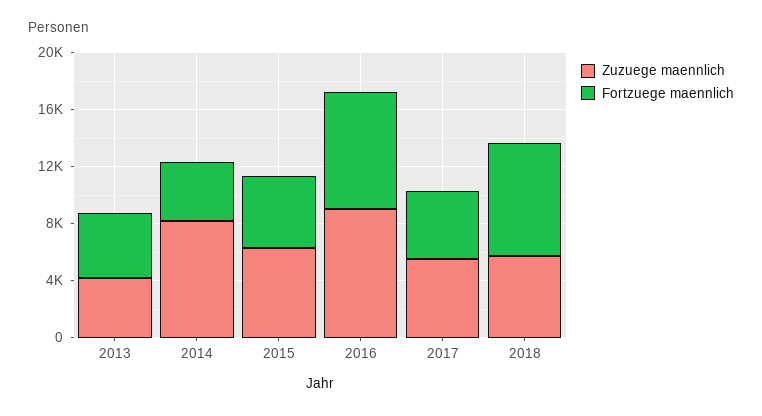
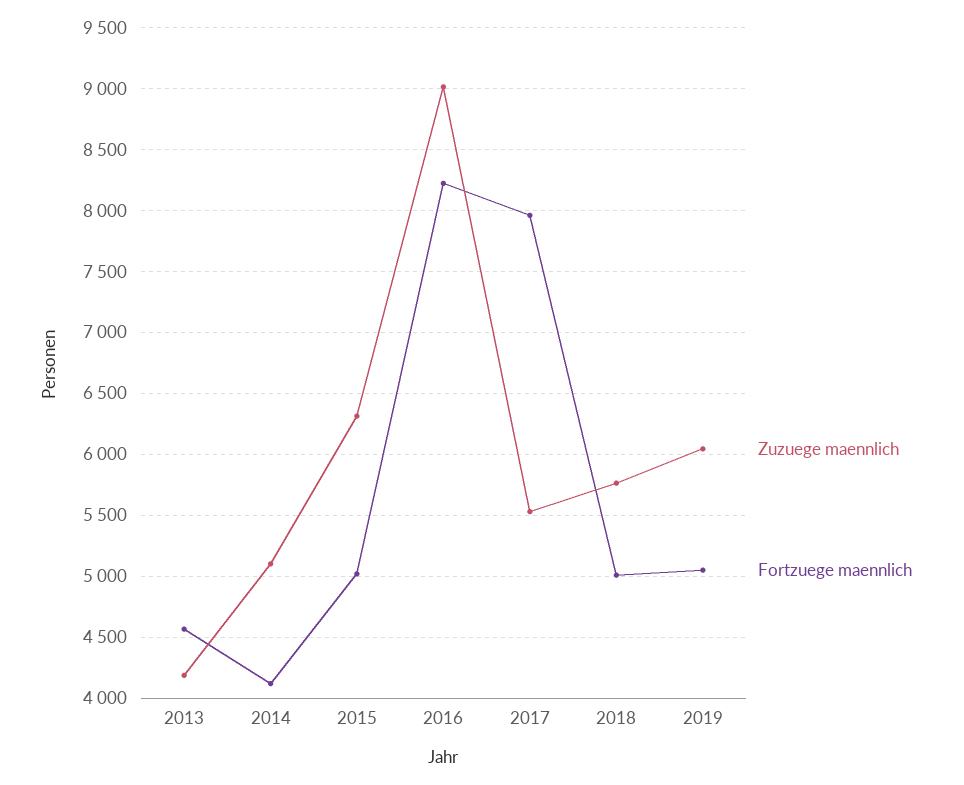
Zuzuege maennlich, 2014: 8000 -> 5100
Fortzuege maennlich, 2017: 5000 -> 7950
Fortzuege maennlich, 2018: 8000 -> 5000
Zuzuege maennlich, 2019: none -> 6050
Fortzuege maennlich, 2019: none -> 5050

